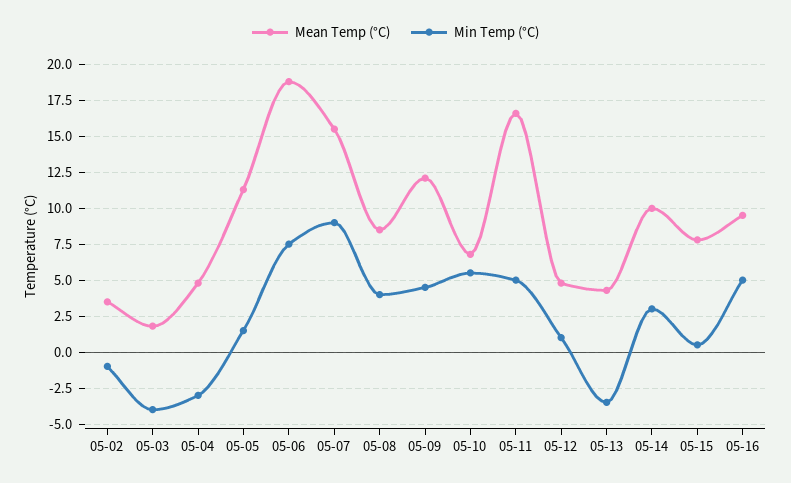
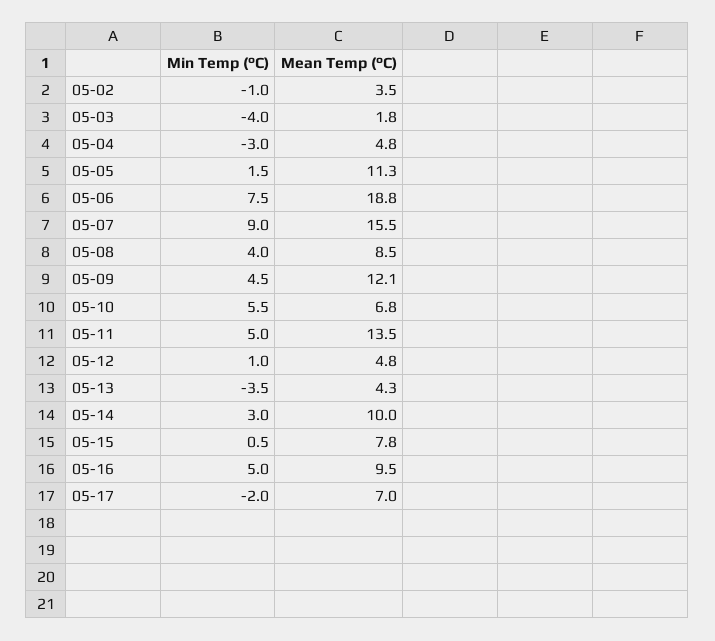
Mean Temp (°C), 05-11: 16.5 -> 13.5
Min Temp (°C), 05-17: none -> -2
Mean Temp (°C), 05-17: none -> 7

